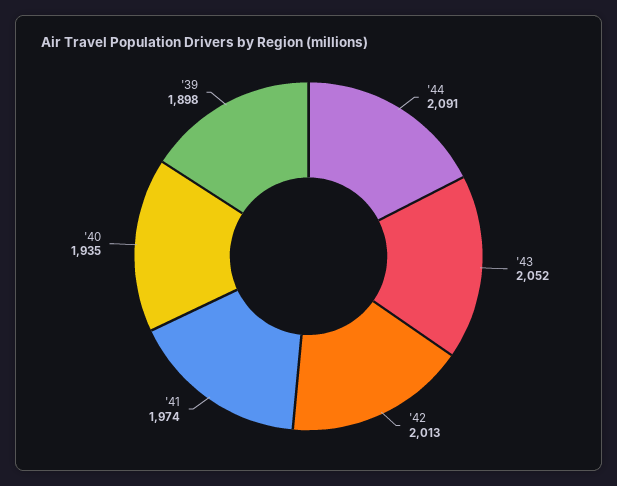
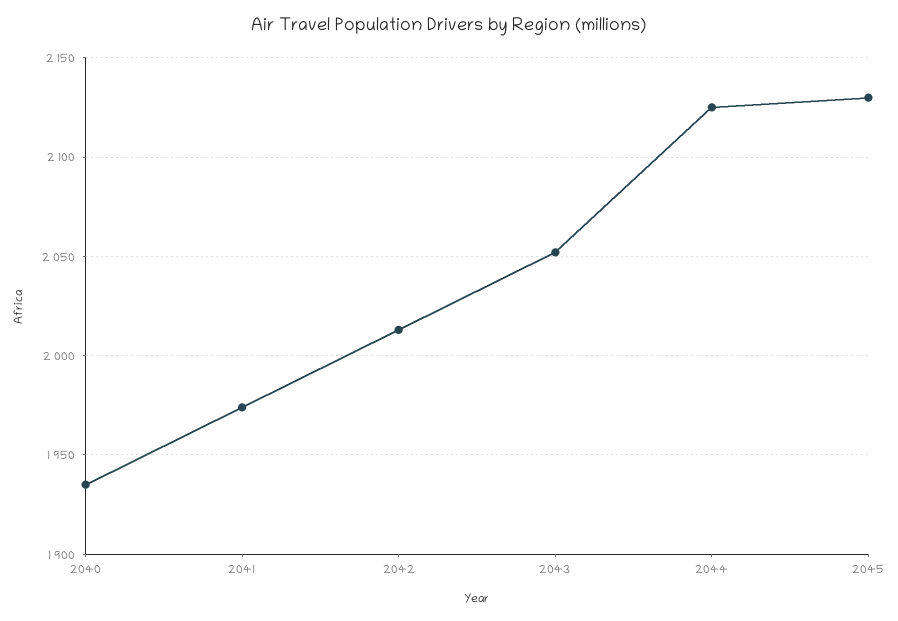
'44: 2091 -> 2125
'39: 1898 -> none
2045: none -> 2130

